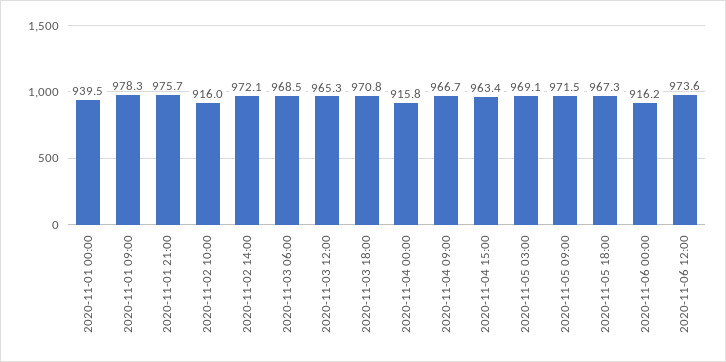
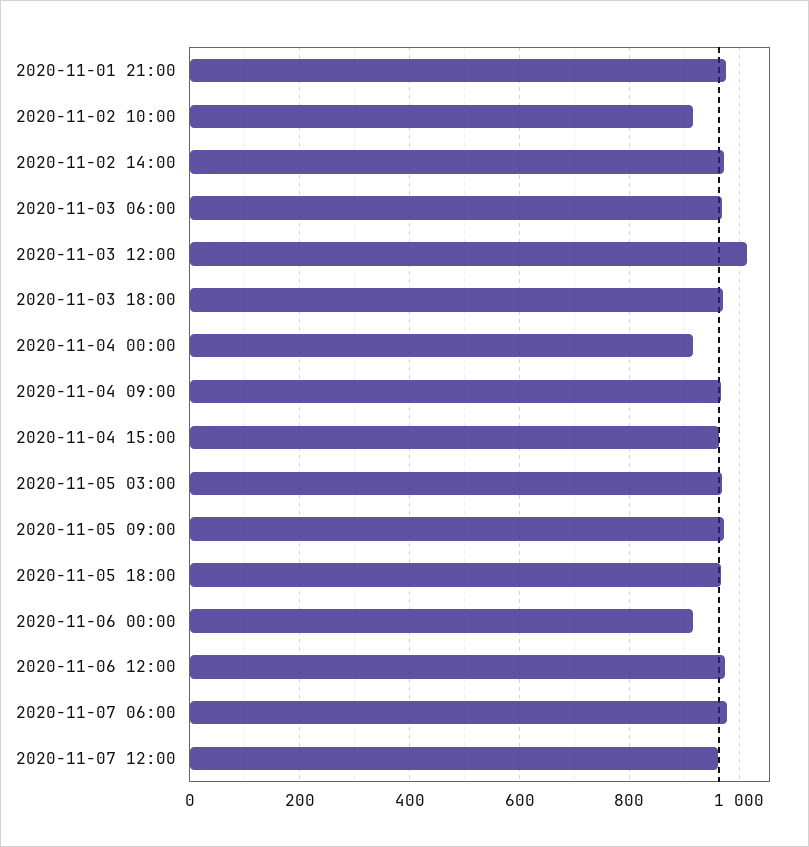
2020-11-01 00:00: 939.5 -> none
2020-11-01 09:00: 978.3 -> none
2020-11-03 12:00: 965.3 -> 1020
2020-11-07 06:00: none -> 980
2020-11-07 12:00: none -> 960

